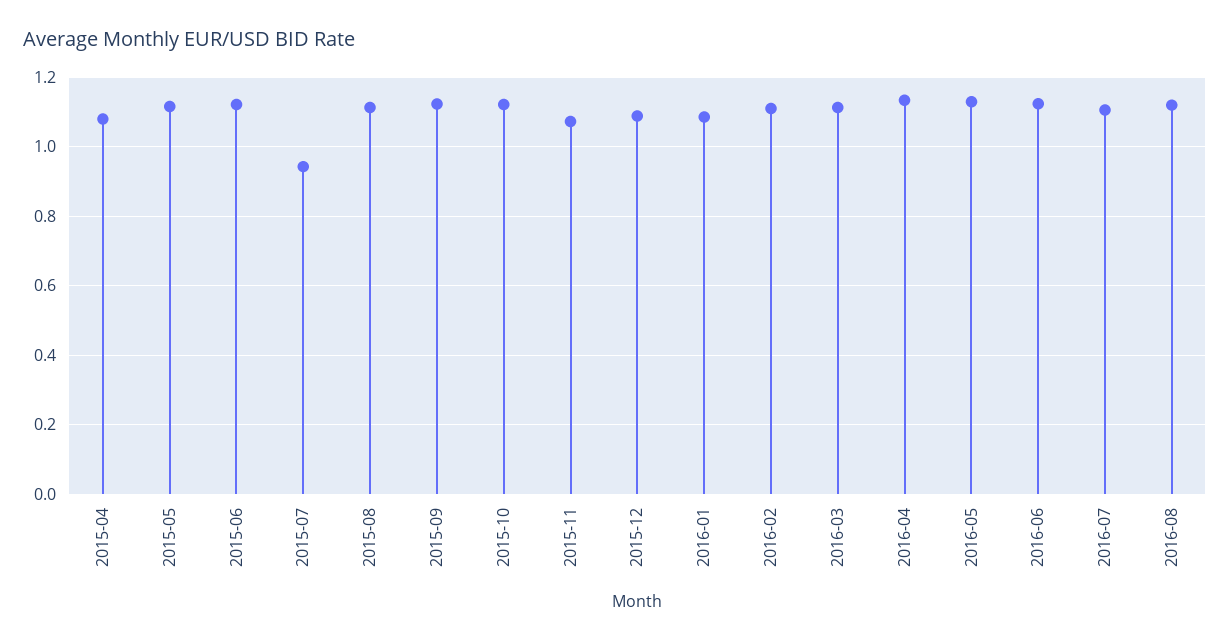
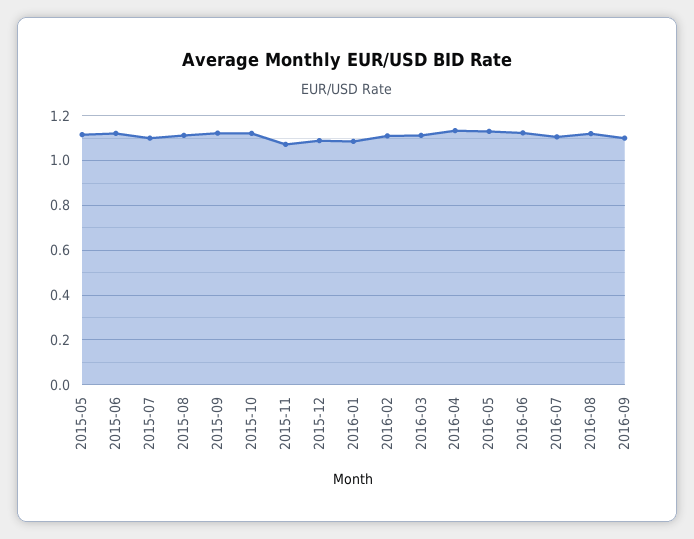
2015-04: 1.08 -> none
2015-07: 0.94 -> 1.1
2016-09: none -> 1.1

